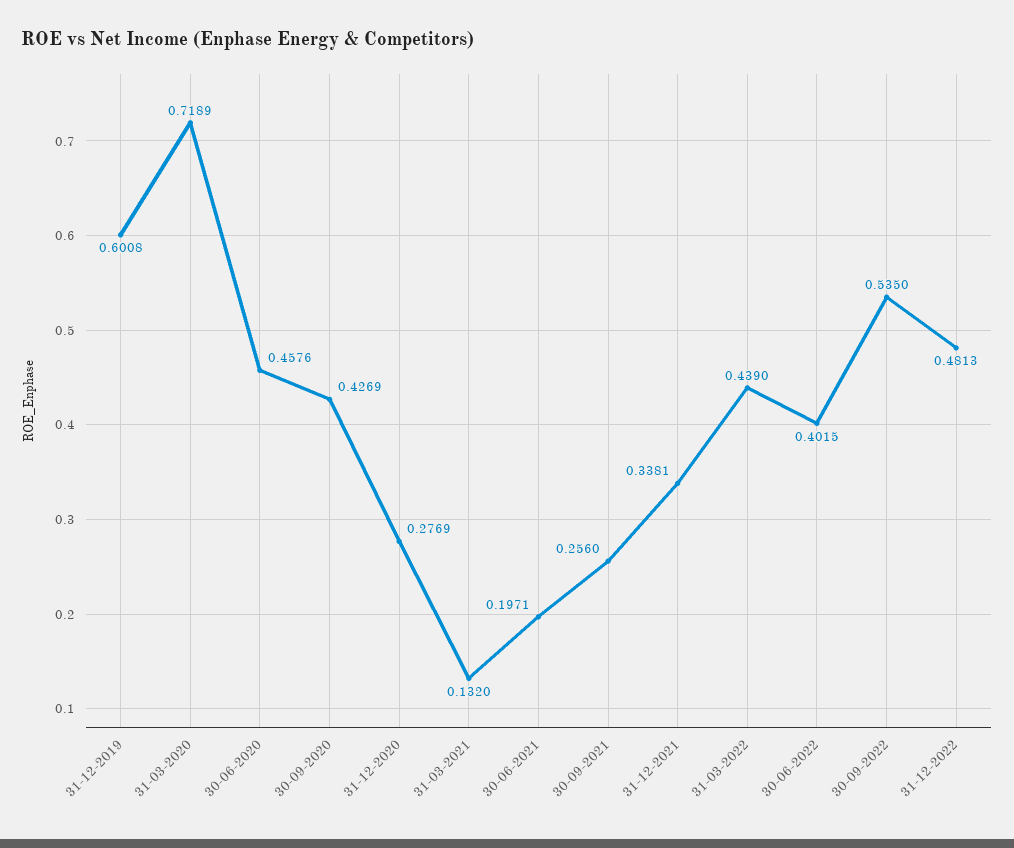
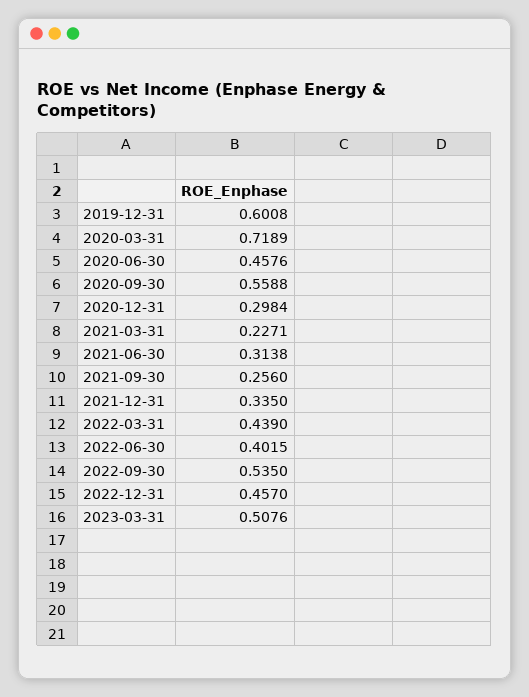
30-09-2020: 0.4269 -> 0.5588
31-12-2020: 0.2769 -> 0.2984
31-03-2021: 0.132 -> 0.2271
30-06-2021: 0.1971 -> 0.3138
31-12-2021: 0.3381 -> 0.335
31-12-2022: 0.4813 -> 0.457
2023-03-31: none -> 0.5076

